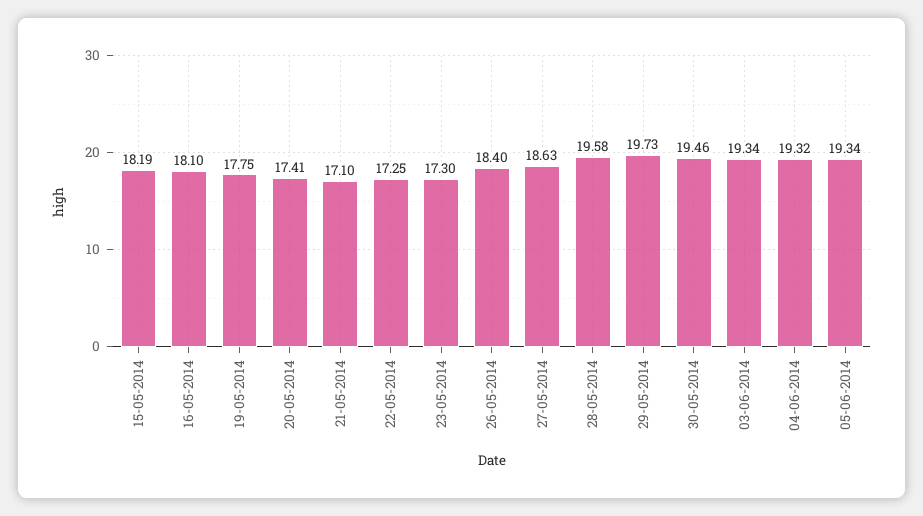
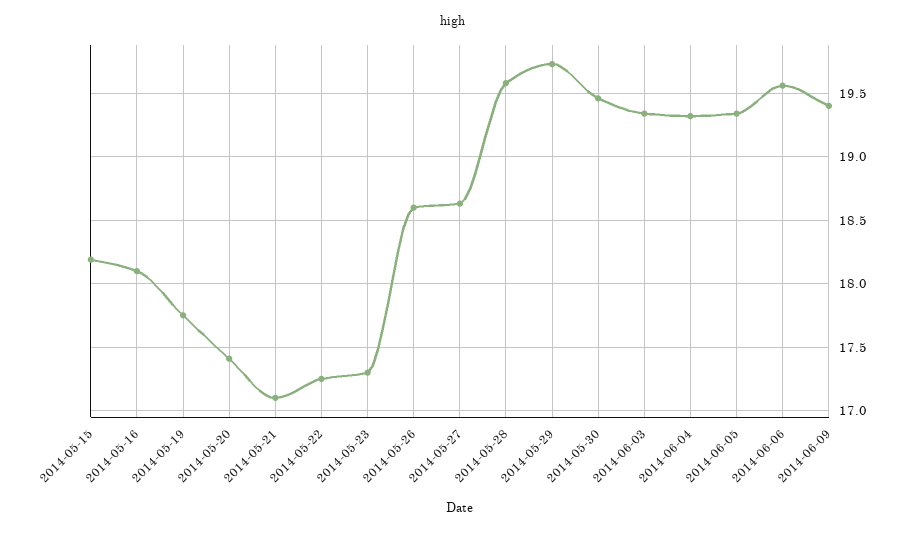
26-05-2014: 18.4 -> 18.6
2014-06-06: none -> 19.55
2014-06-09: none -> 19.4

